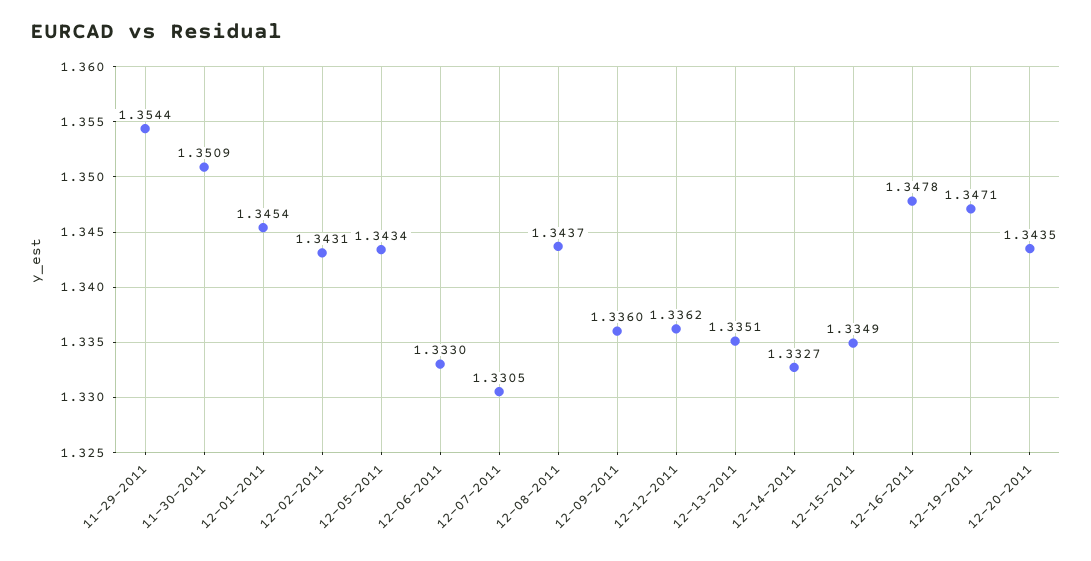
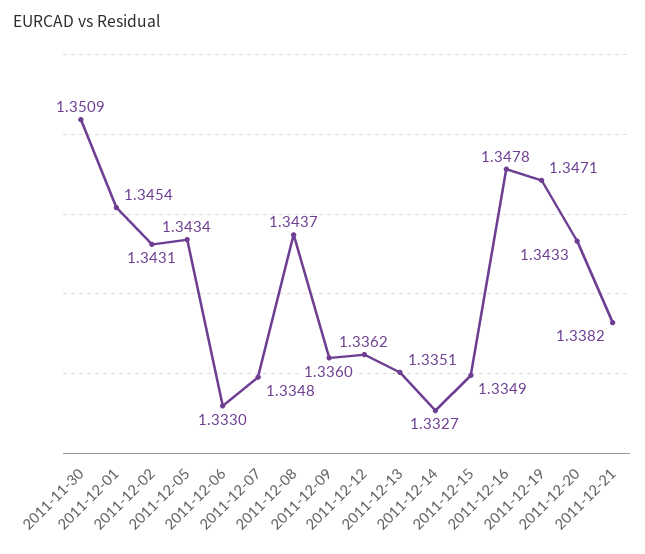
11-29-2011: 1.3544 -> none
12-07-2011: 1.3305 -> 1.3348
12-20-2011: 1.3435 -> 1.3433
2011-12-21: none -> 1.3382

